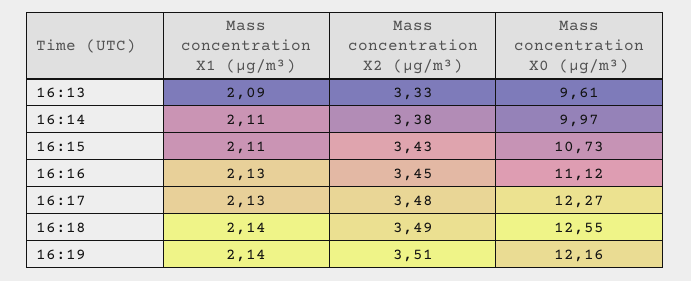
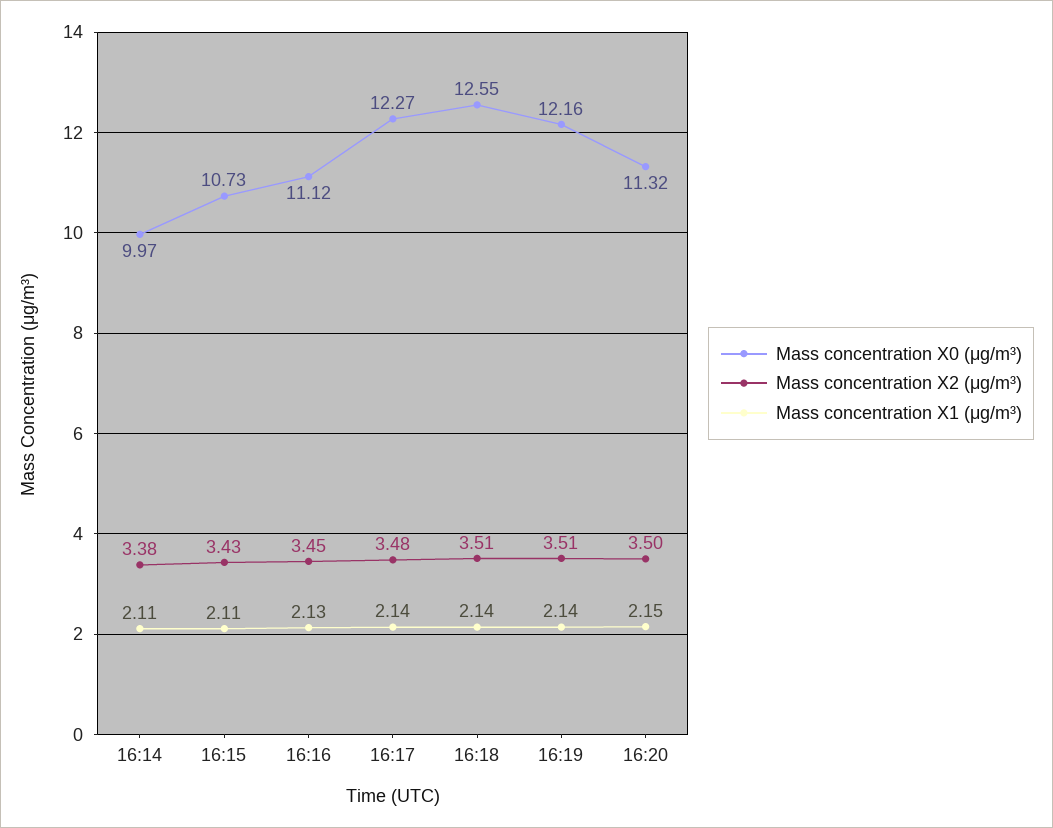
Mass concentration X1 (μg/m³), 16:13: 2.09 -> none
Mass concentration X2 (μg/m³), 16:13: 3.33 -> none
Mass concentration X0 (μg/m³), 16:13: 9.61 -> none
Mass concentration X1 (μg/m³), 16:17: 2.13 -> 2.14
Mass concentration X2 (μg/m³), 16:18: 3.49 -> 3.51
Mass concentration X0 (μg/m³), 16:20: none -> 11.32
Mass concentration X2 (μg/m³), 16:20: none -> 3.5
Mass concentration X1 (μg/m³), 16:20: none -> 2.15

